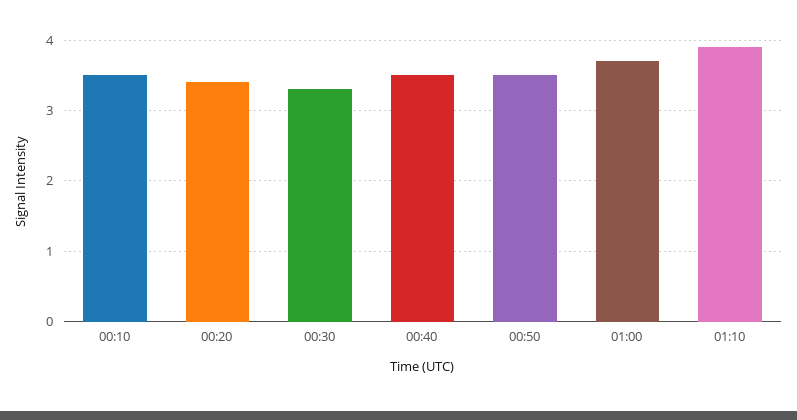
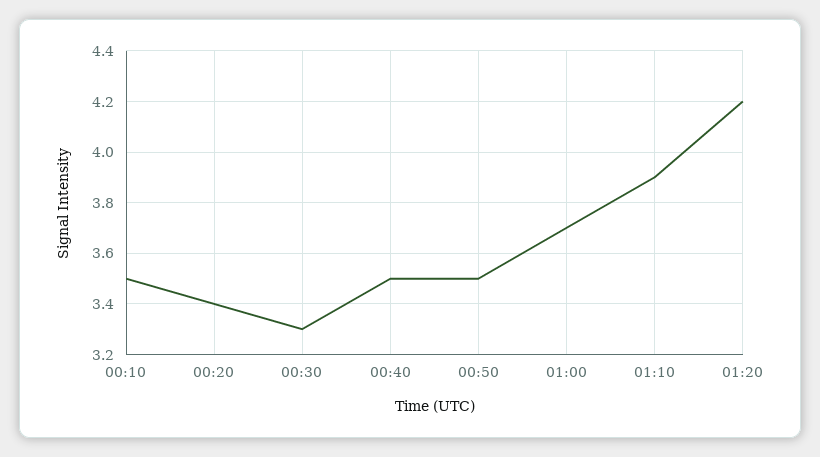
01:20: none -> 4.2

